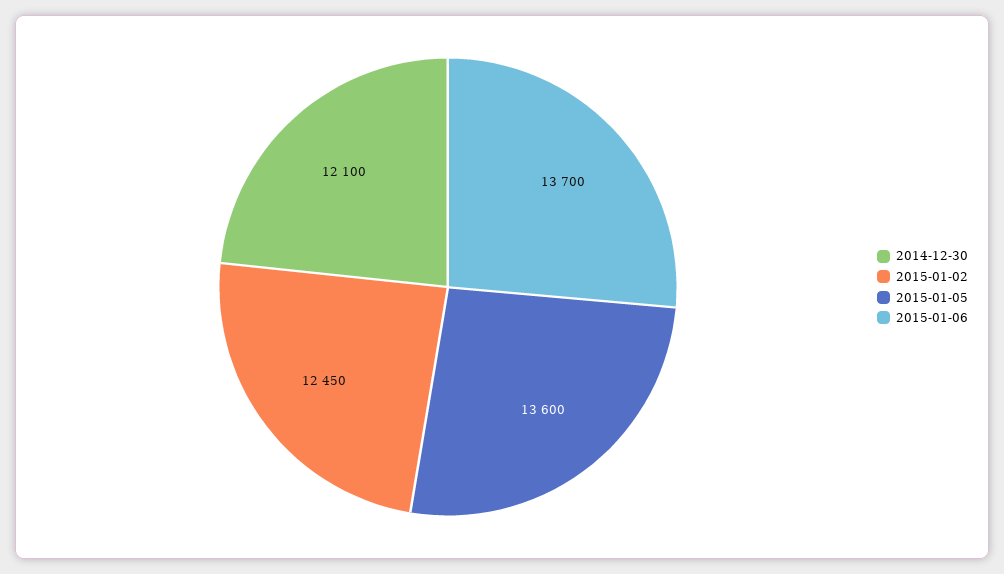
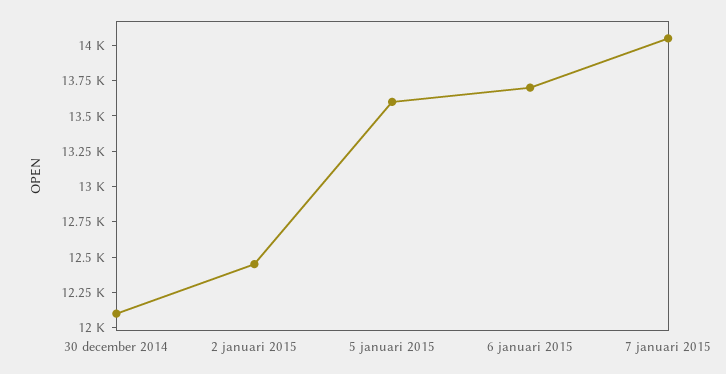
7 januari 2015: none -> 14000

